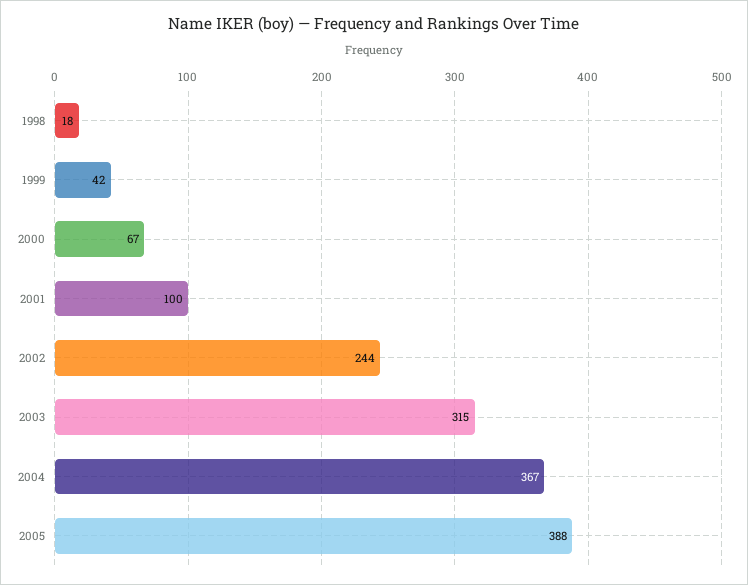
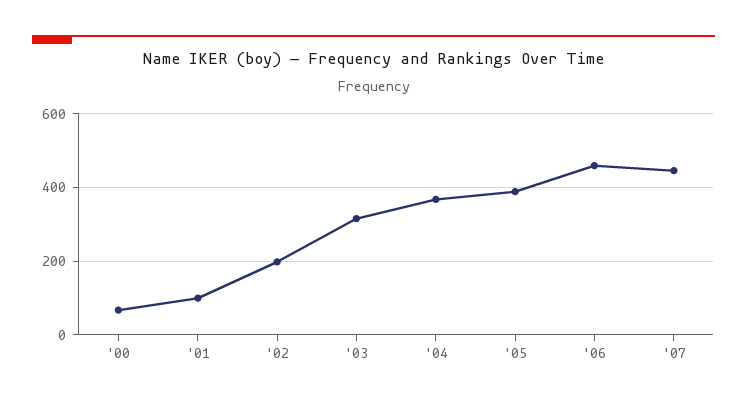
1998: 18 -> none
1999: 42 -> none
2002: 244 -> 200
'06: none -> 460
'07: none -> 440

